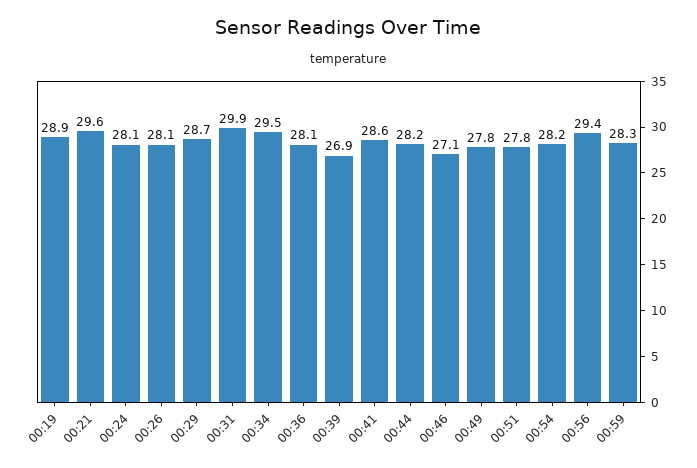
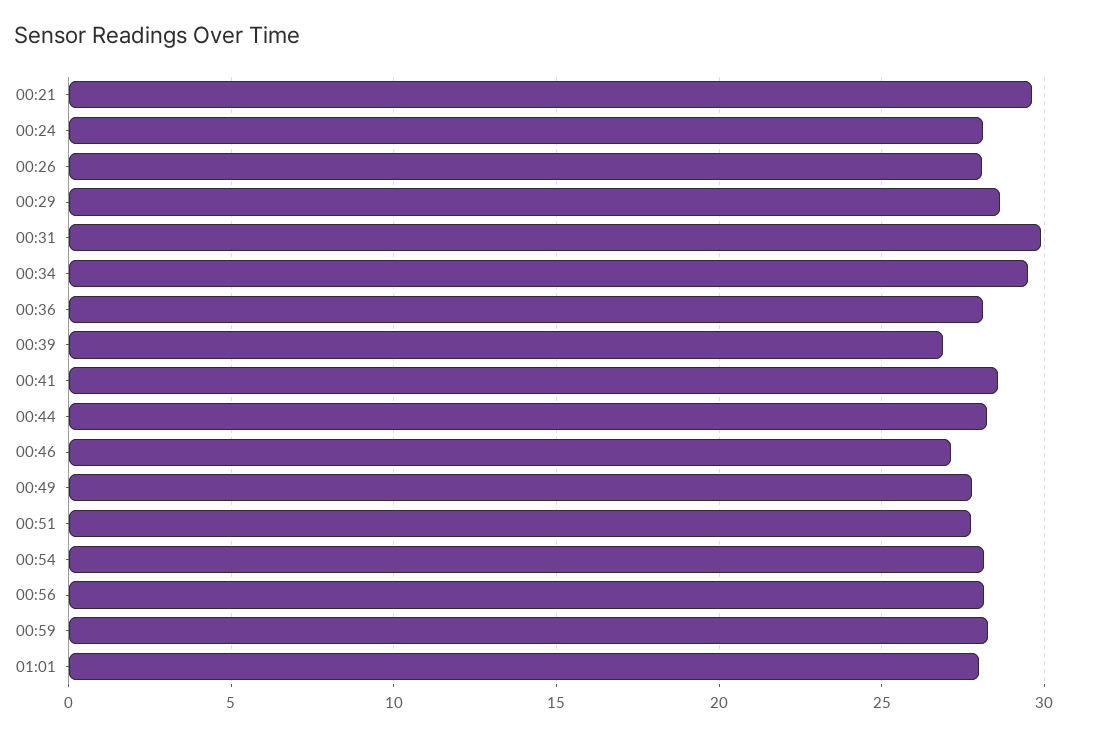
00:19: 28.9 -> none
00:56: 29.4 -> 28
01:01: none -> 28

